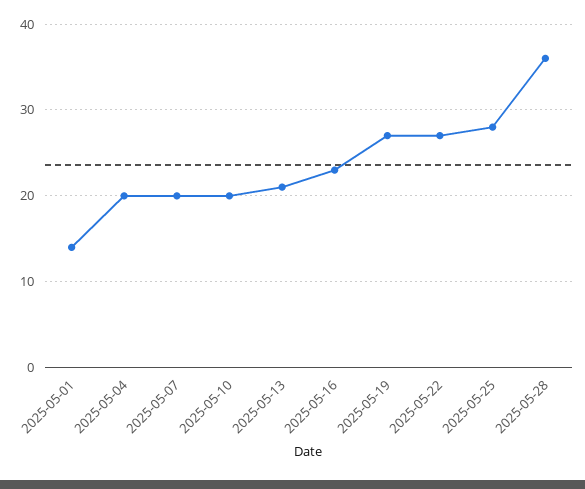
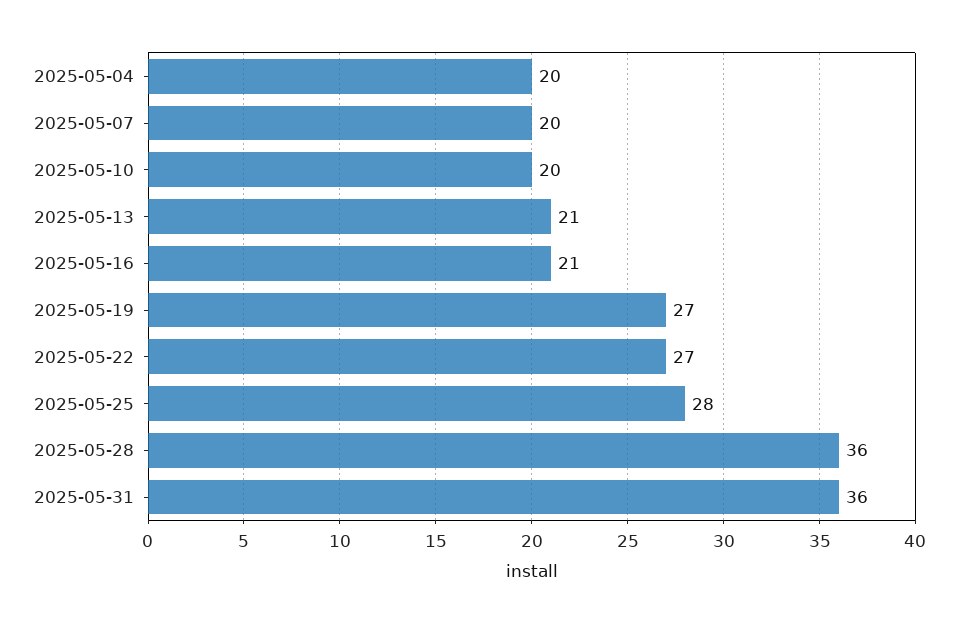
2025-05-01: 14 -> none
2025-05-16: 23 -> 21
2025-05-31: none -> 36

